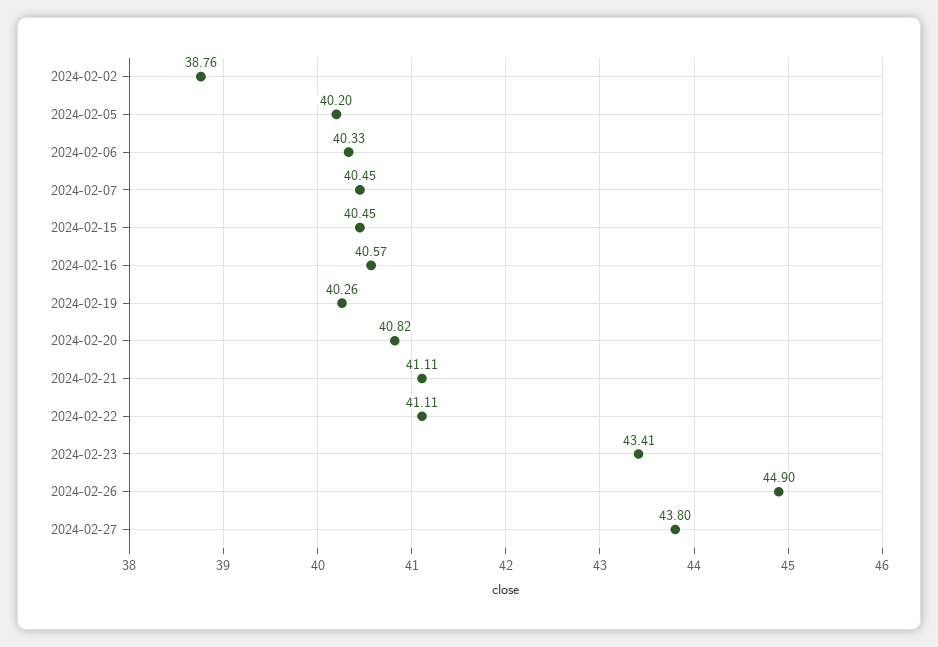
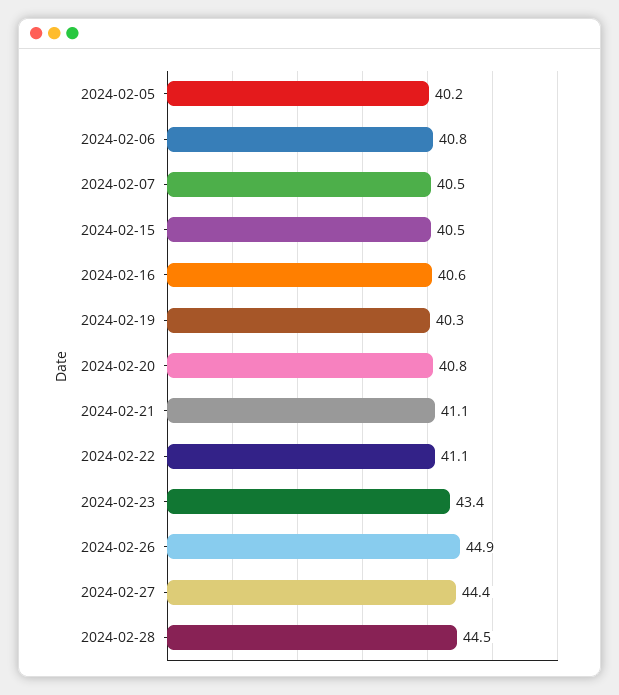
2024-02-02: 38.76 -> none
2024-02-06: 40.33 -> 40.8
2024-02-27: 43.8 -> 44.4
2024-02-28: none -> 44.5

